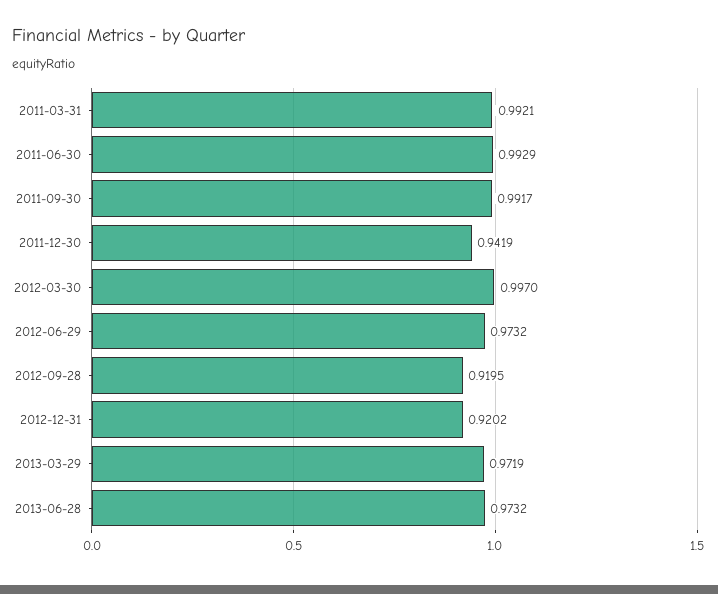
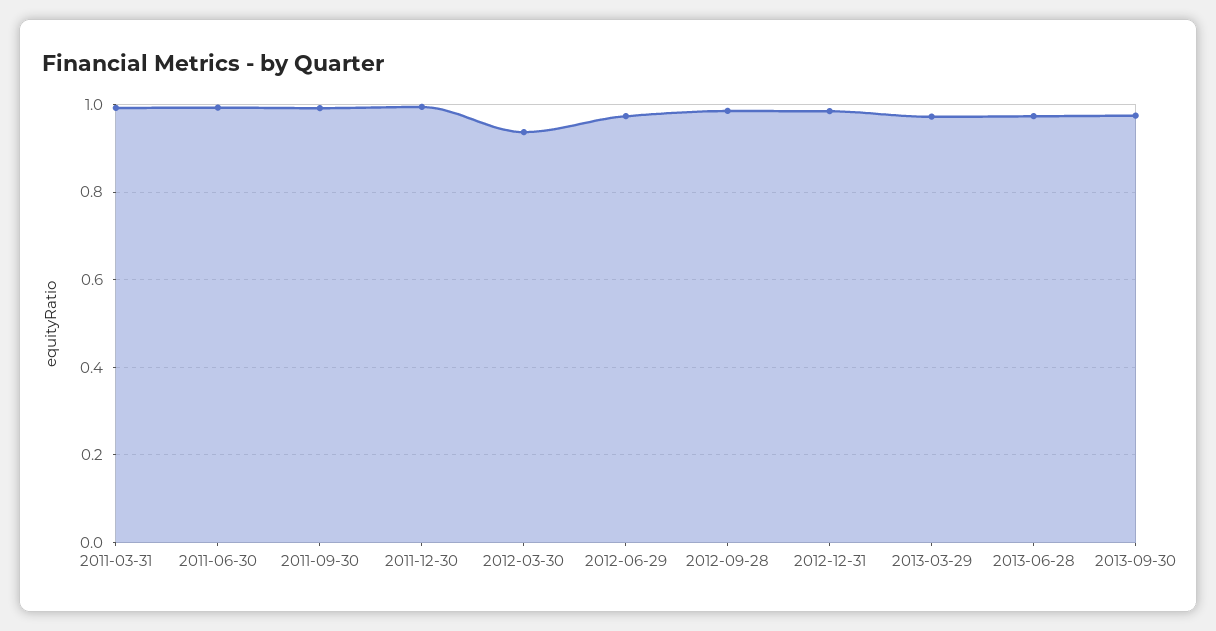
2011-12-30: 0.9419 -> 1
2012-03-30: 0.997 -> 0.94
2012-09-28: 0.9195 -> 0.98
2012-12-31: 0.9202 -> 0.98
2013-09-30: none -> 0.98

